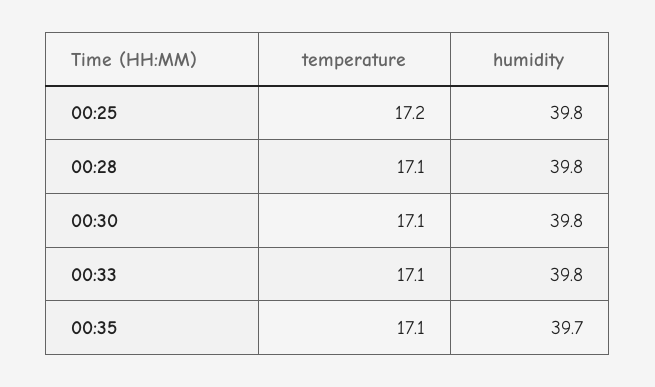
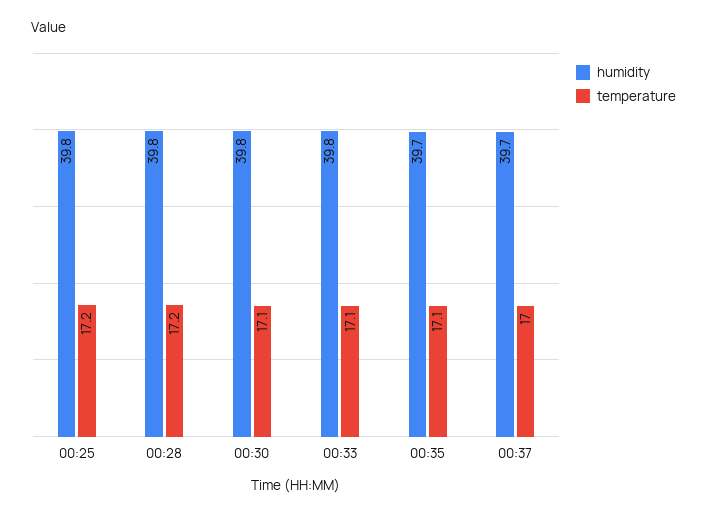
temperature, 00:28: 17.1 -> 17.2
humidity, 00:37: none -> 39.7
temperature, 00:37: none -> 17

